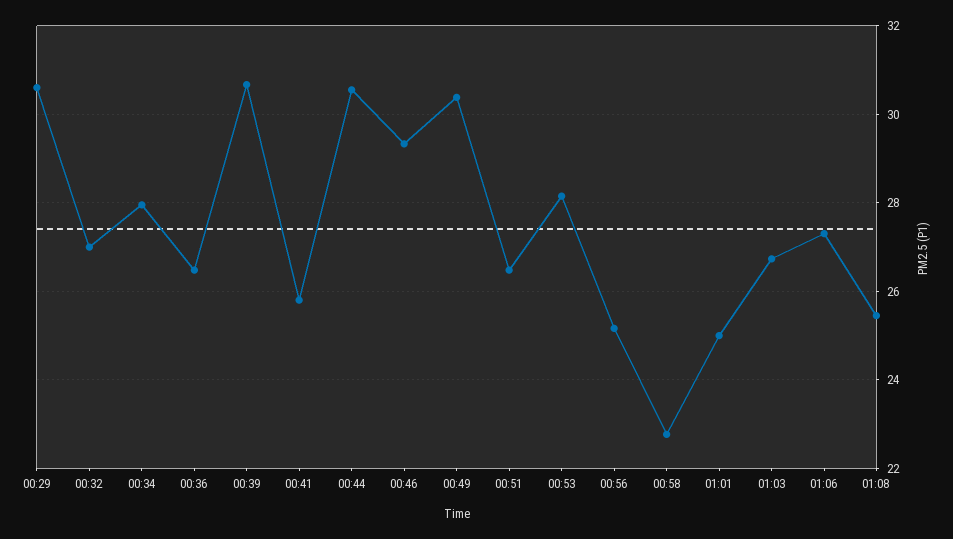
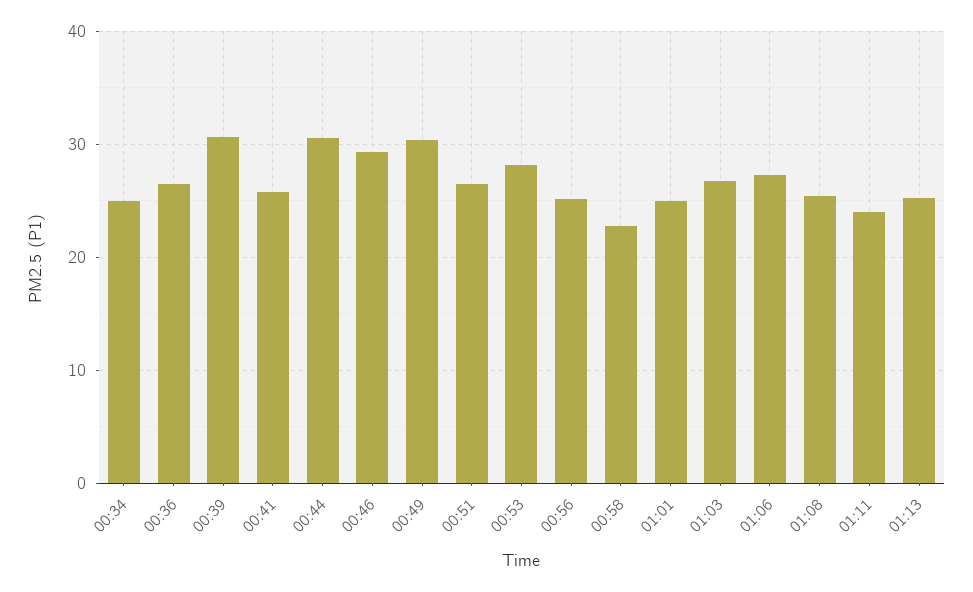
00:29: 30.6 -> none
00:32: 27 -> none
00:34: 28 -> 25
01:11: none -> 24
01:13: none -> 25

